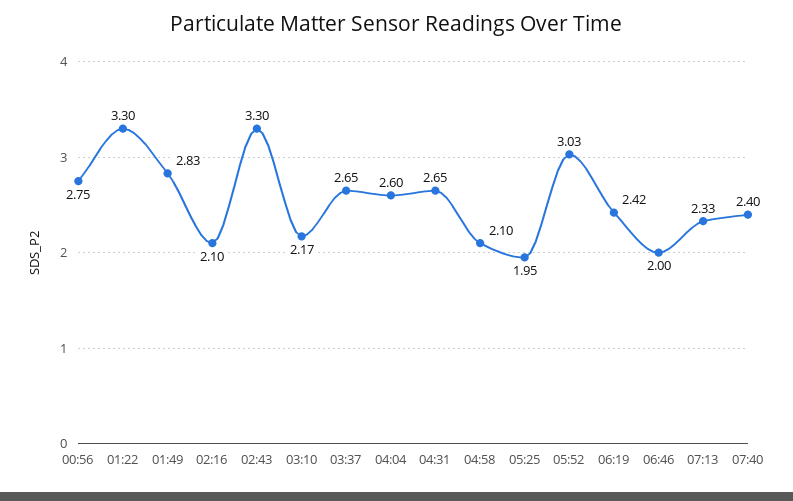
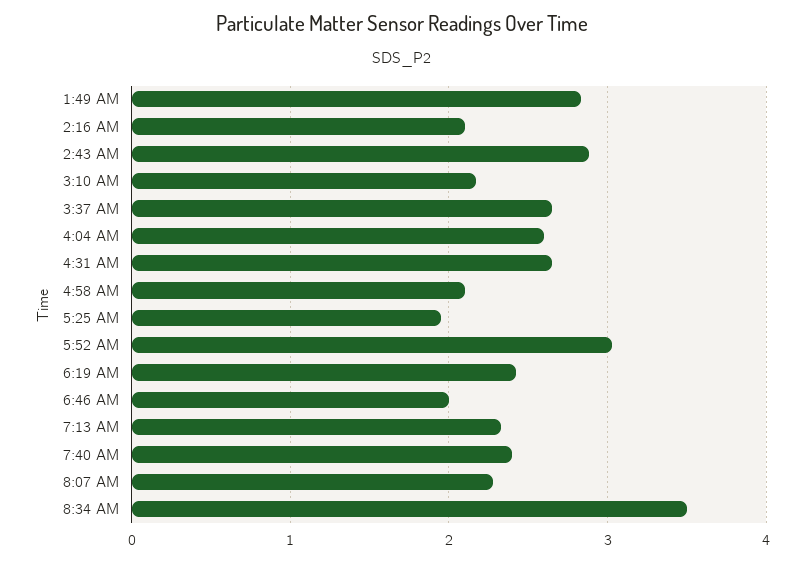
00:56: 2.75 -> none
01:22: 3.3 -> none
02:43: 3.3 -> 2.9
8:07 AM: none -> 2.3
8:34 AM: none -> 3.5

